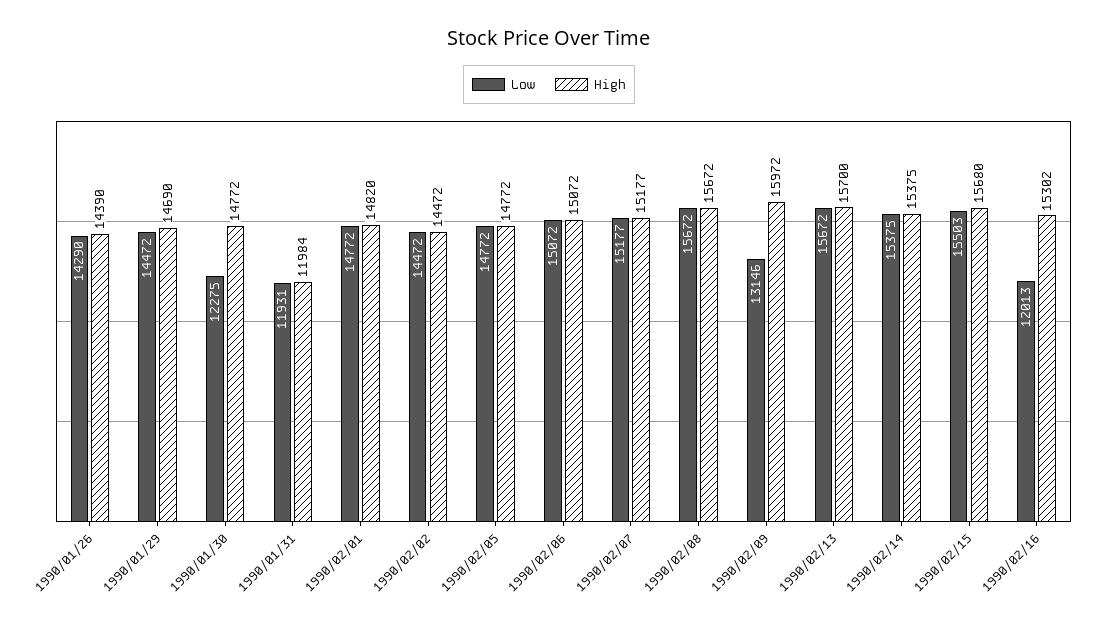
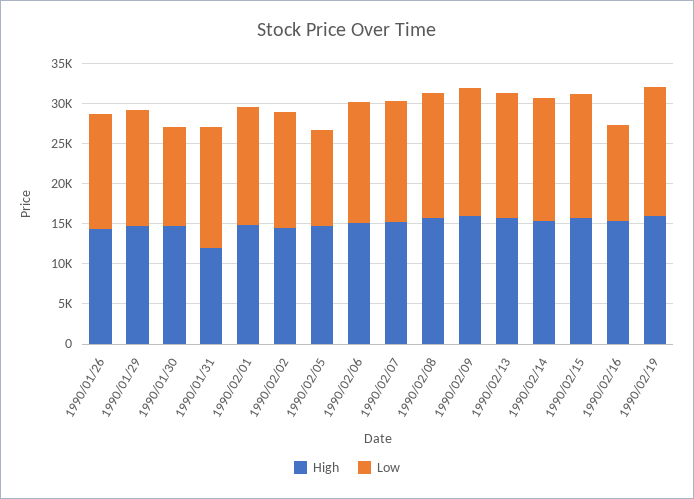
Low, 1990/01/31: 11931 -> 15000
Low, 1990/02/05: 14772 -> 12000
Low, 1990/02/09: 13146 -> 16000
High, 1990/02/19: none -> 16000
Low, 1990/02/19: none -> 16000

